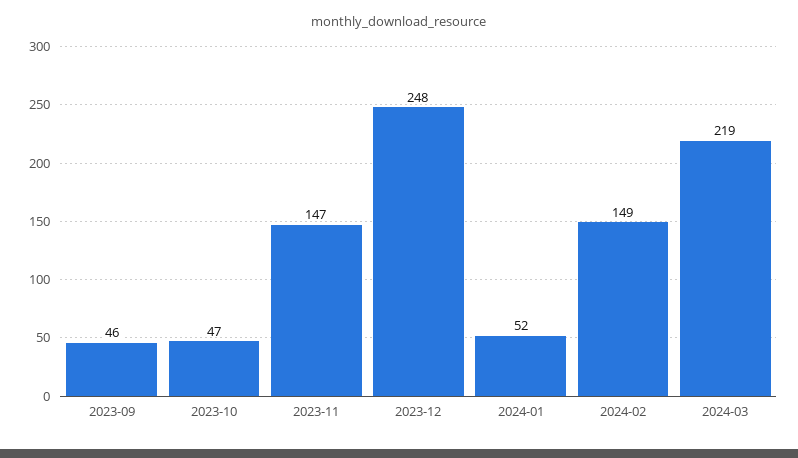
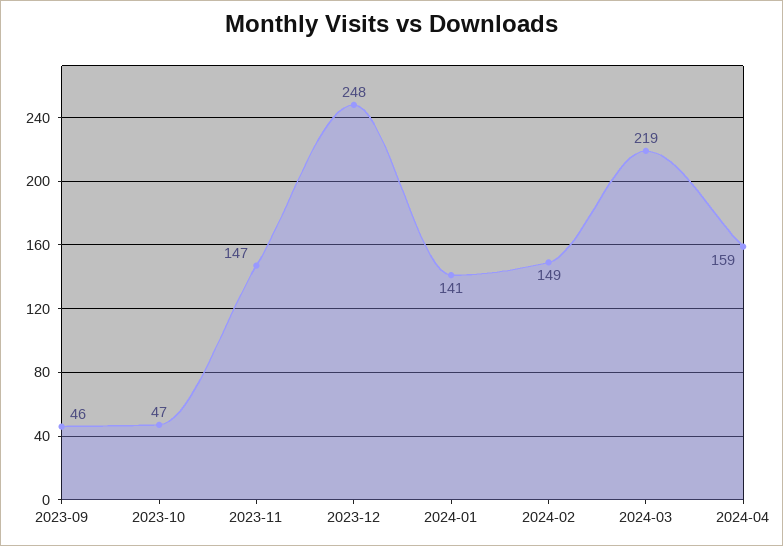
2024-01: 52 -> 141
2024-04: none -> 159

